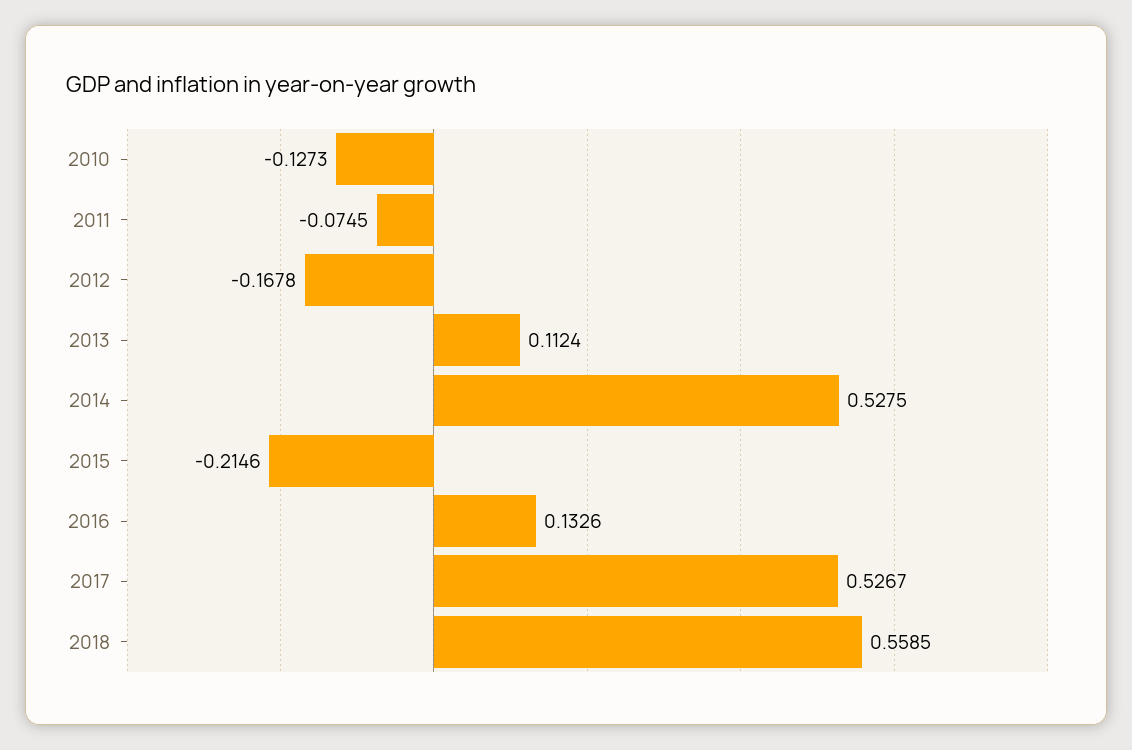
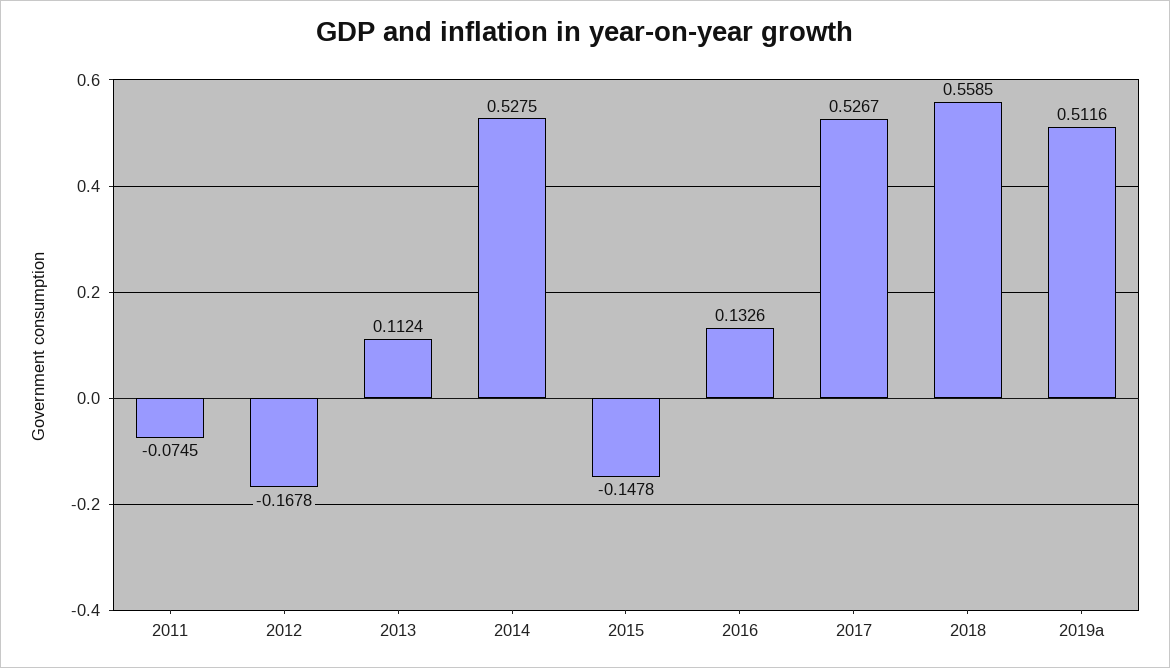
2010: -0.1273 -> none
2015: -0.2146 -> -0.1478
2019a: none -> 0.5116

